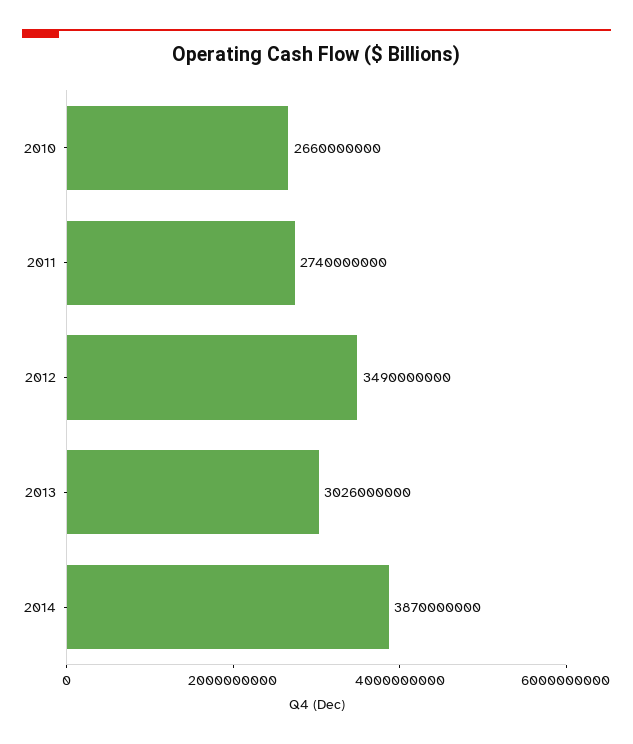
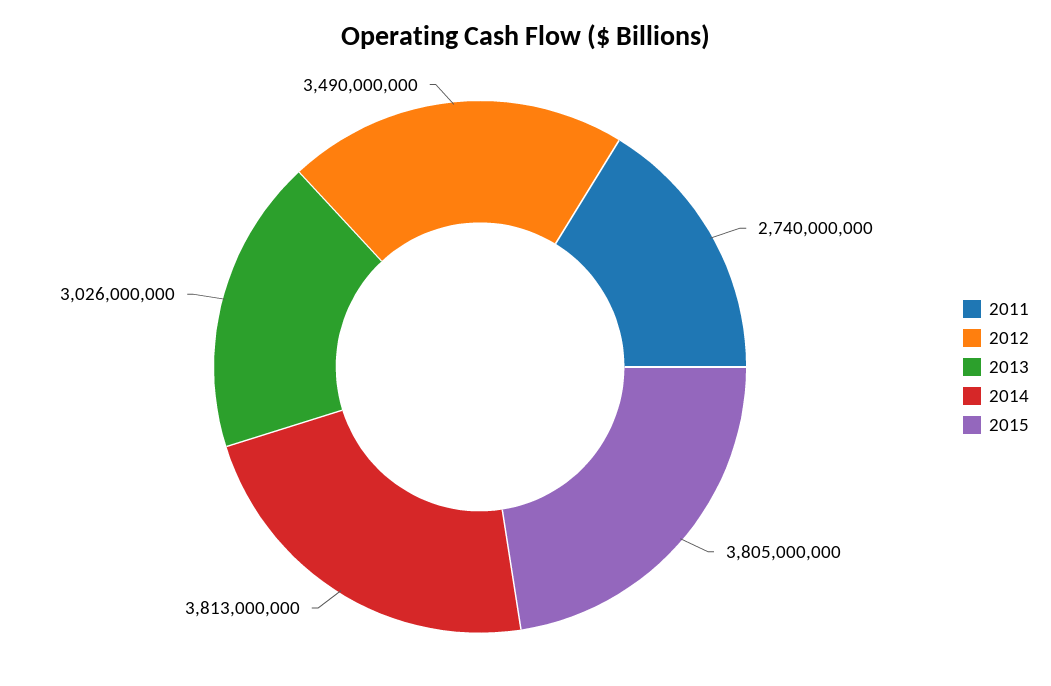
2010: 2660000000 -> none
2014: 3870000000 -> 3813000000
2015: none -> 3805000000

